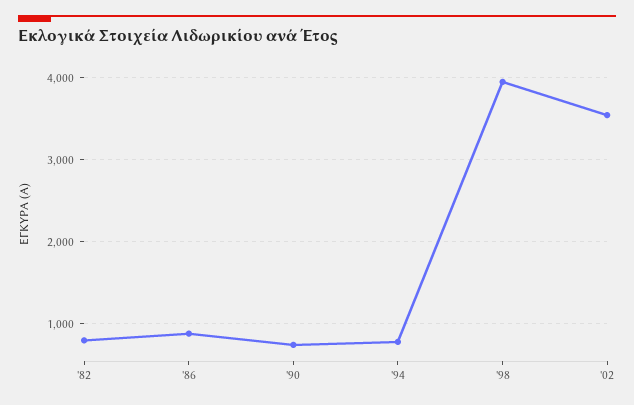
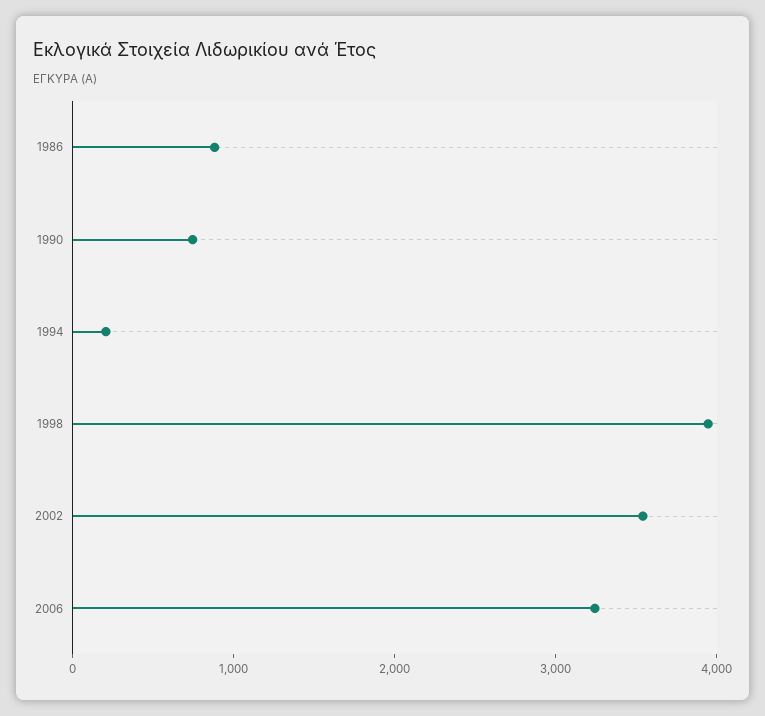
'82: 800 -> none
'94: 800 -> 200
2006: none -> 3200

